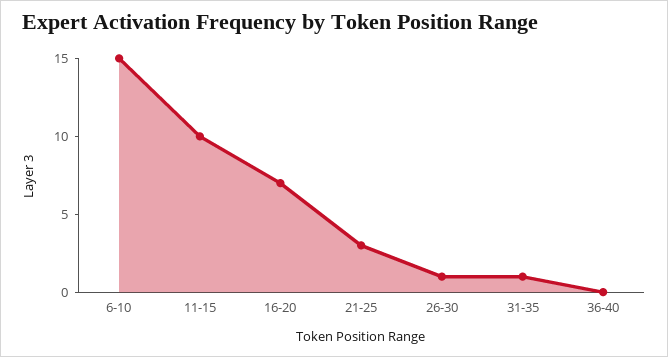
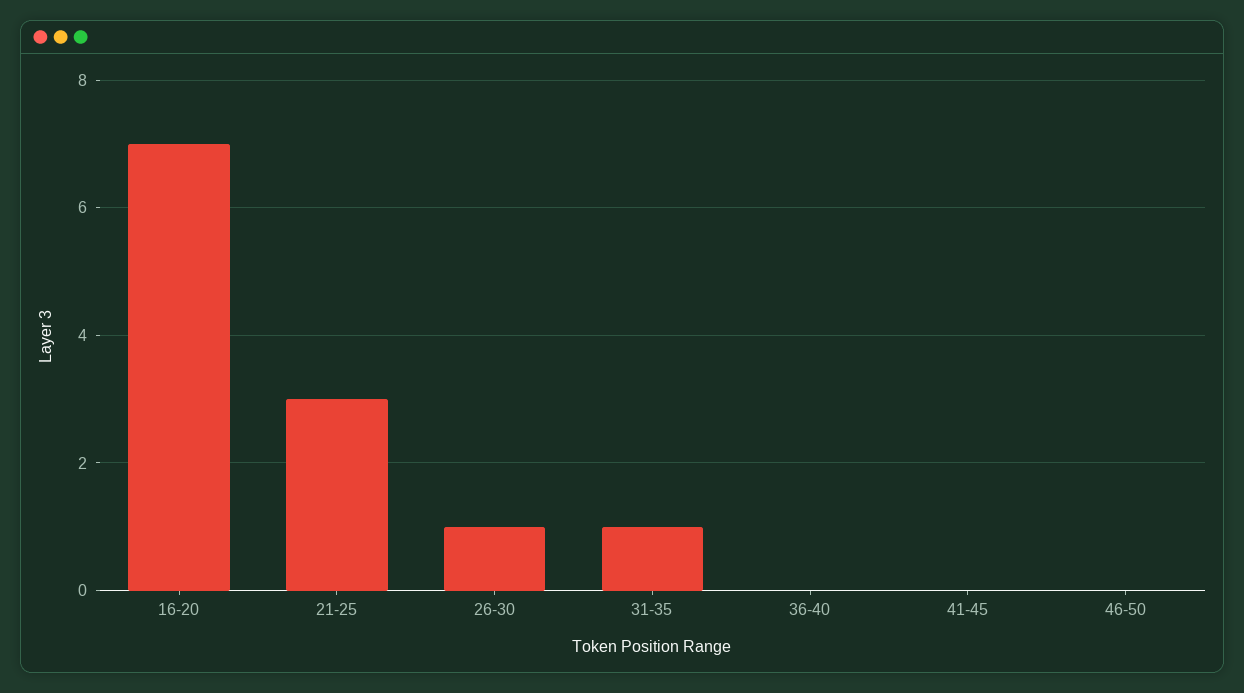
6-10: 15 -> none
11-15: 10 -> none
41-45: none -> 0
46-50: none -> 0

